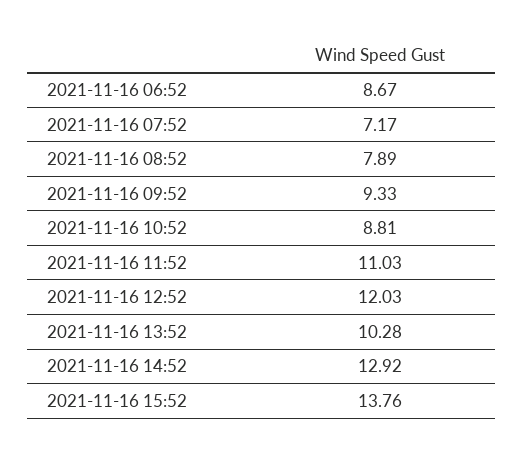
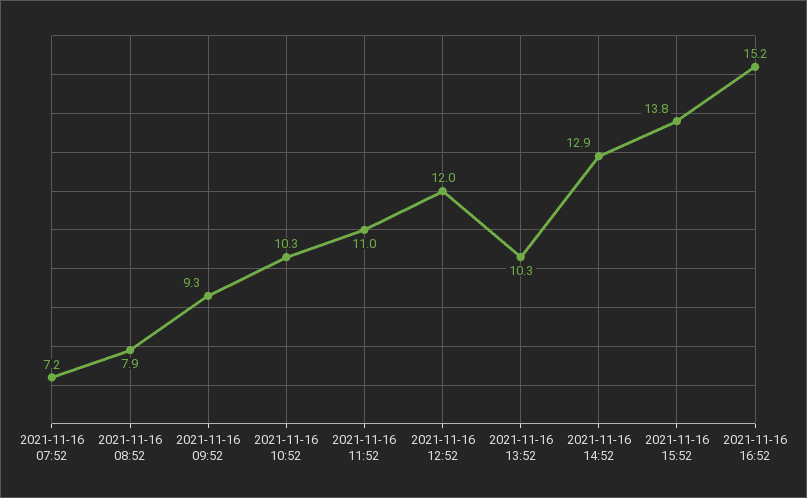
2021-11-16 06:52: 8.67 -> none
2021-11-16 10:52: 8.81 -> 10.3
2021-11-16 16:52: none -> 15.2

